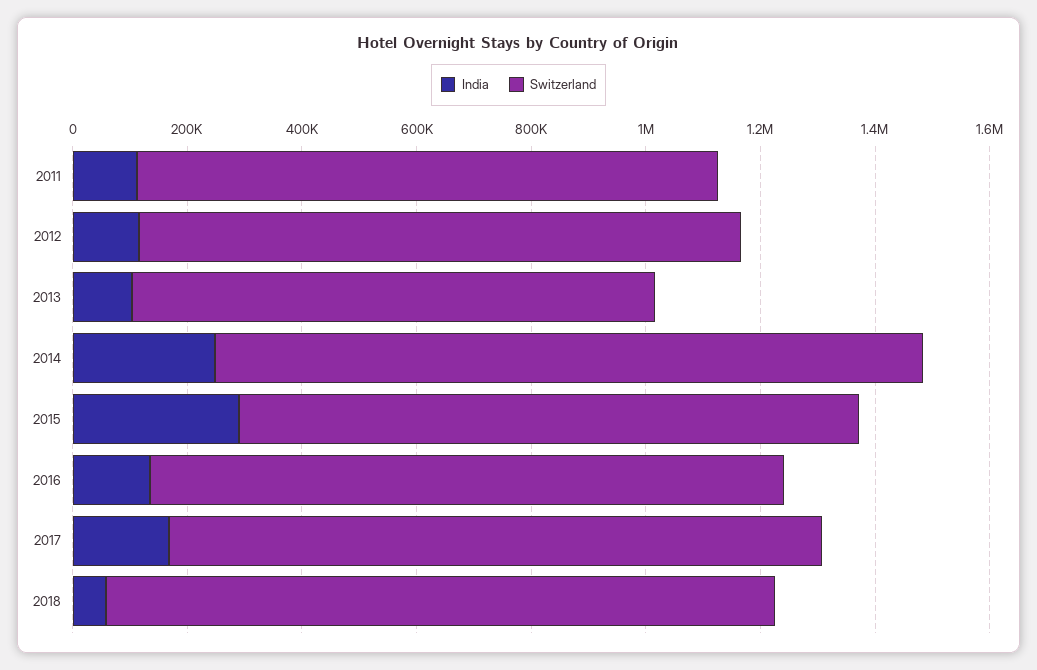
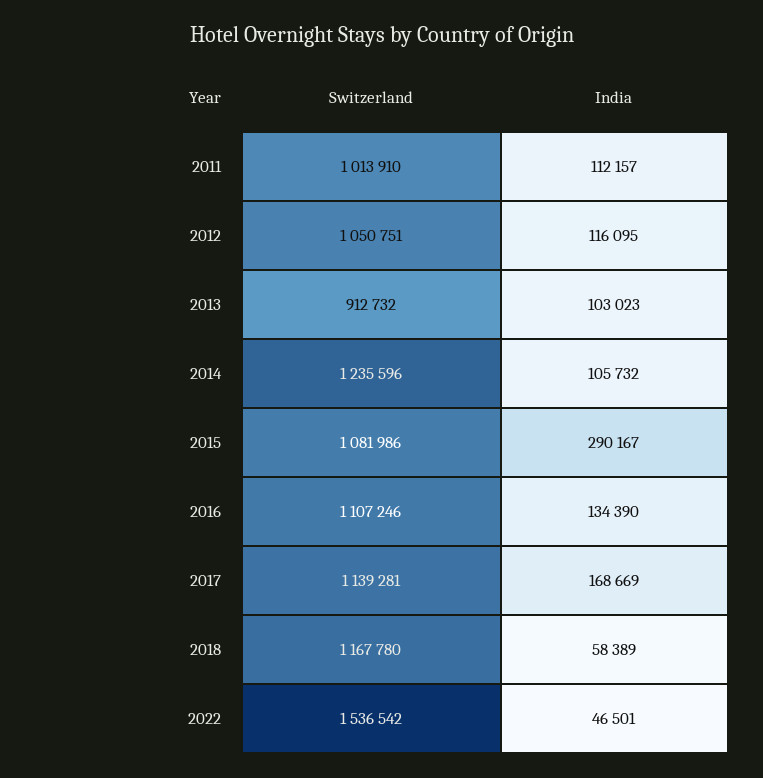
India, 2014: 250000 -> 105732
Switzerland, 2022: none -> 1536542
India, 2022: none -> 46501

